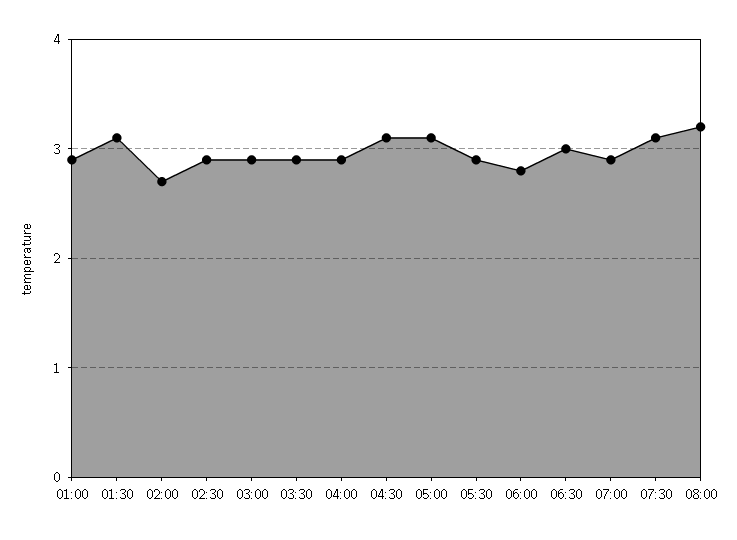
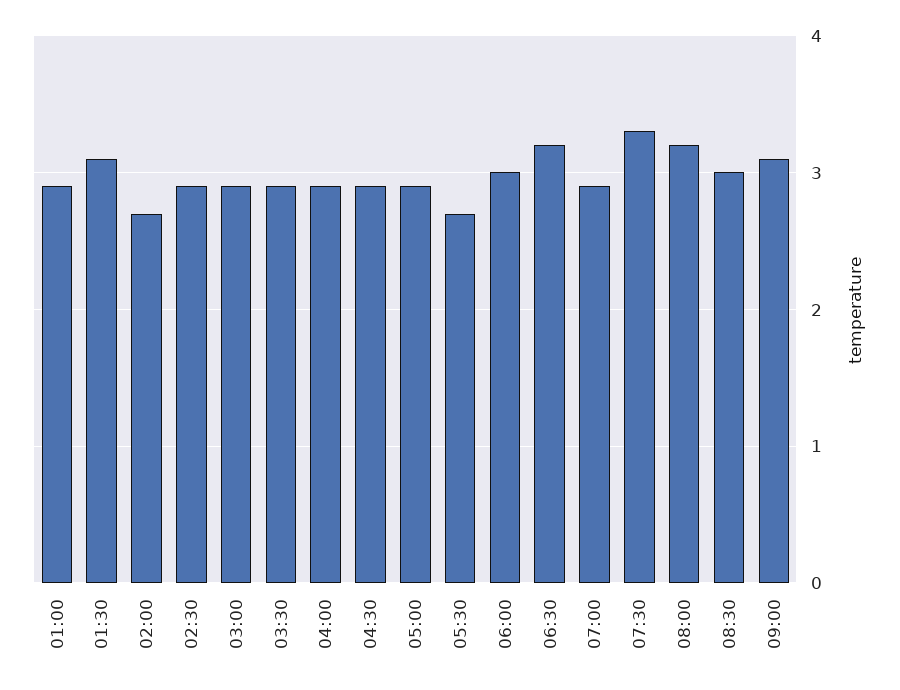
04:30: 3.1 -> 2.9
05:00: 3.1 -> 2.9
05:30: 2.9 -> 2.7
06:00: 2.8 -> 3
06:30: 3 -> 3.2
07:30: 3.1 -> 3.3
08:30: none -> 3
09:00: none -> 3.1

